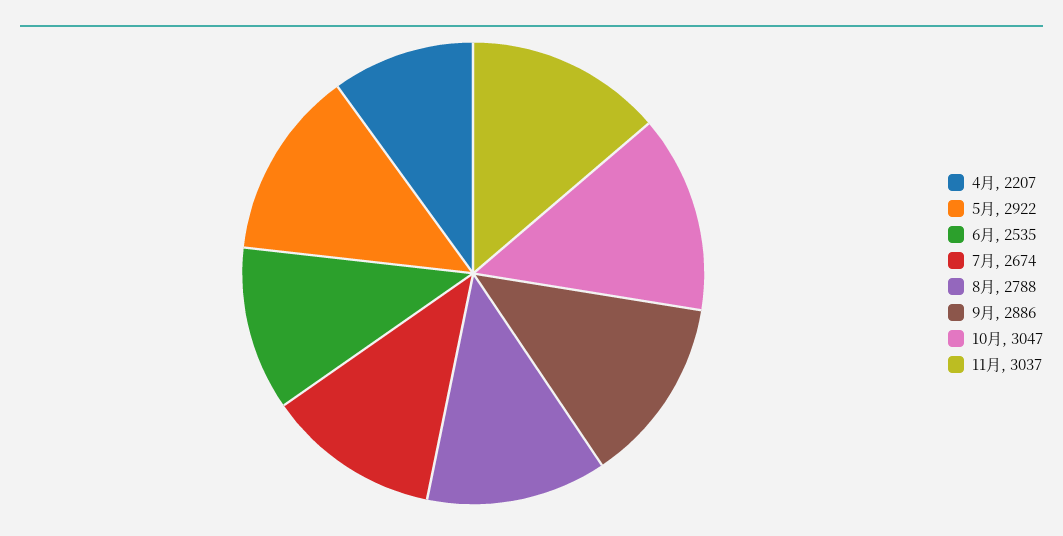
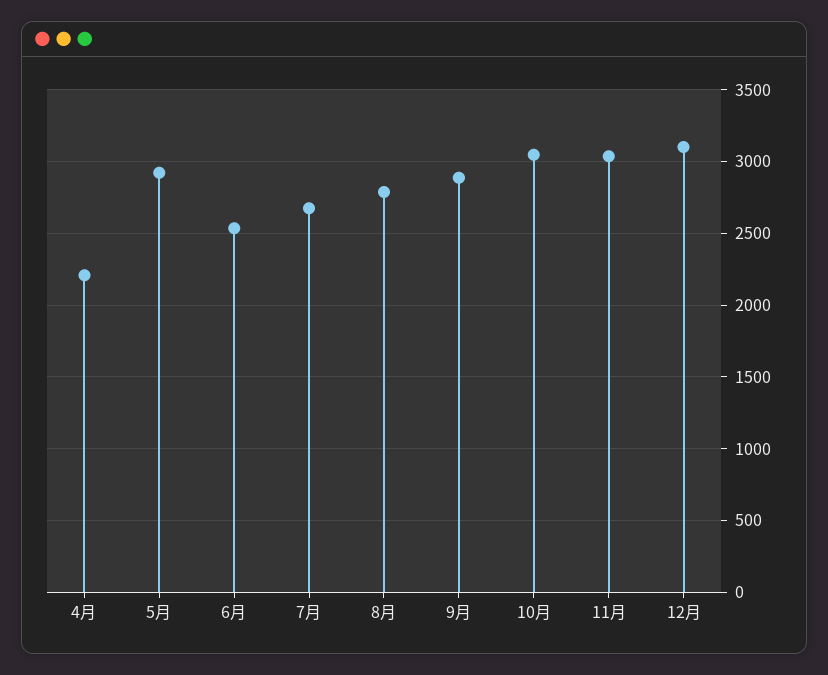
12月: none -> 3100

